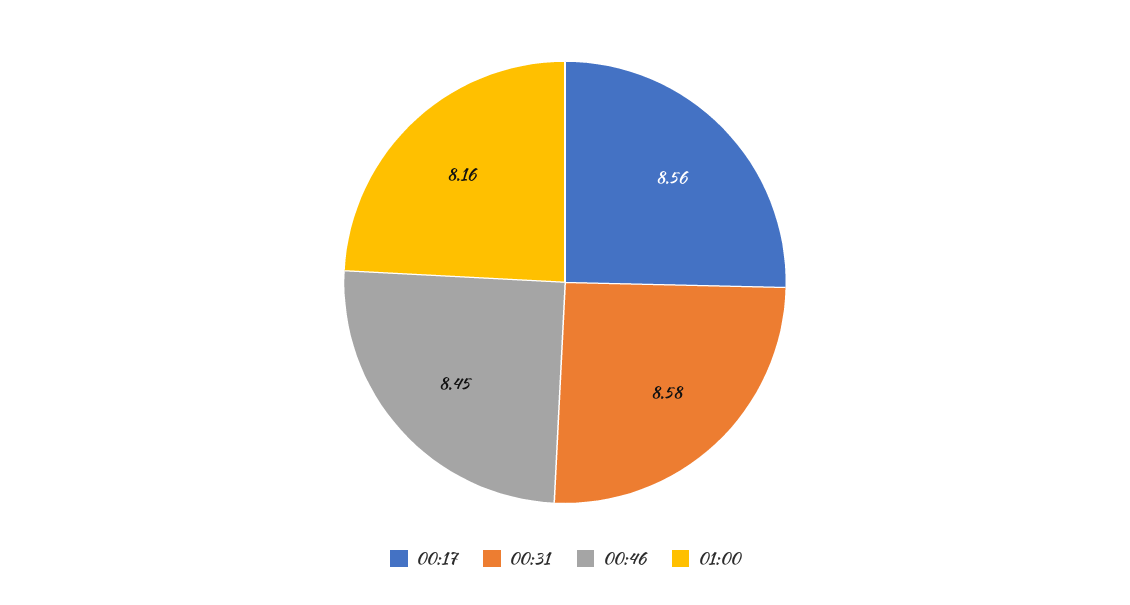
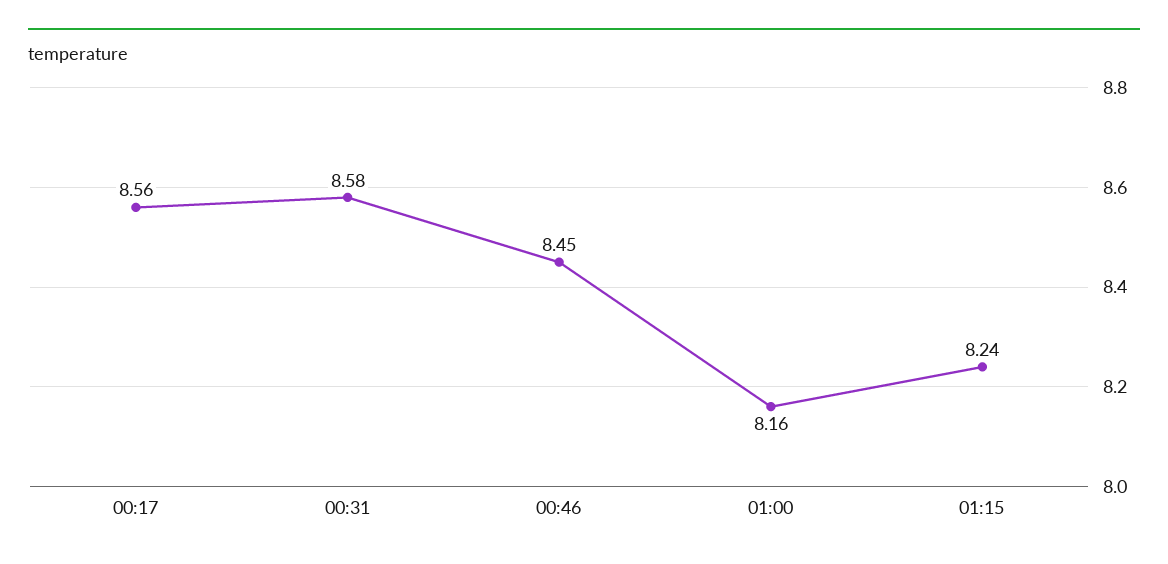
01:15: none -> 8.24

